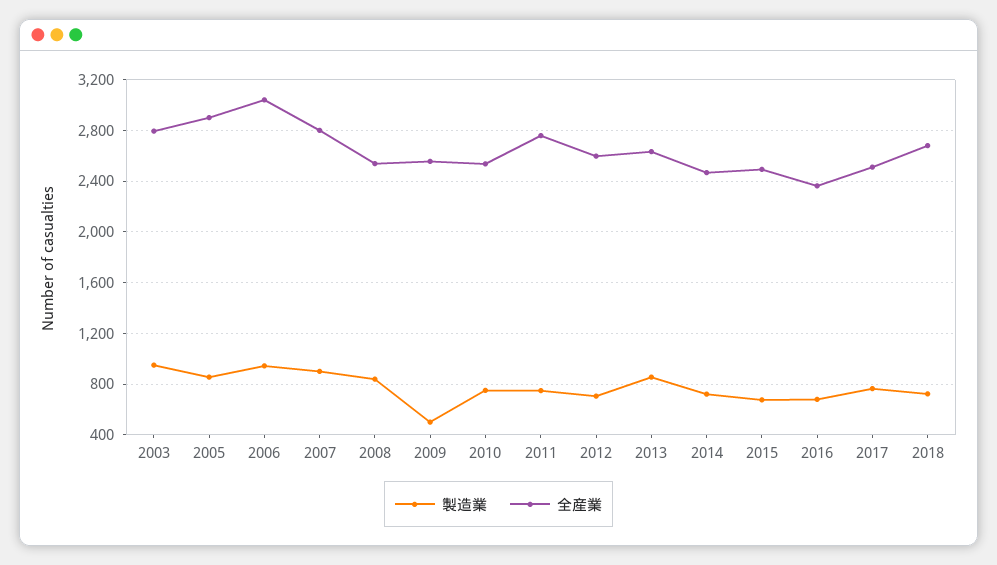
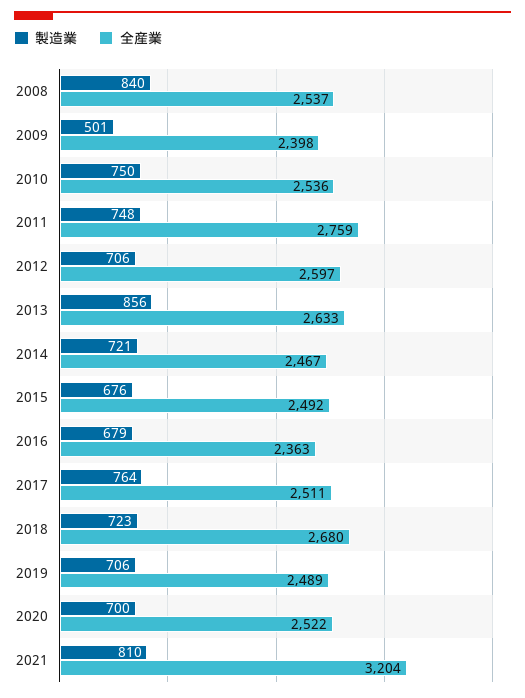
製造業, 2003: 950 -> none
全産業, 2003: 2800 -> none
製造業, 2005: 850 -> none
全産業, 2005: 2900 -> none
製造業, 2006: 950 -> none
全産業, 2006: 3050 -> none
製造業, 2007: 900 -> none
全産業, 2007: 2800 -> none
全産業, 2009: 2550 -> 2398
製造業, 2019: none -> 706
全産業, 2019: none -> 2489
製造業, 2020: none -> 700
全産業, 2020: none -> 2522
製造業, 2021: none -> 810
全産業, 2021: none -> 3204

